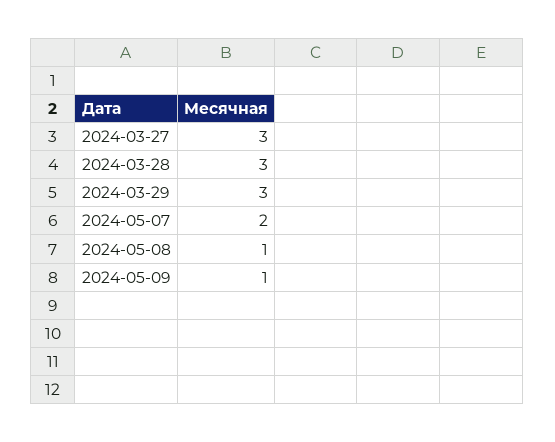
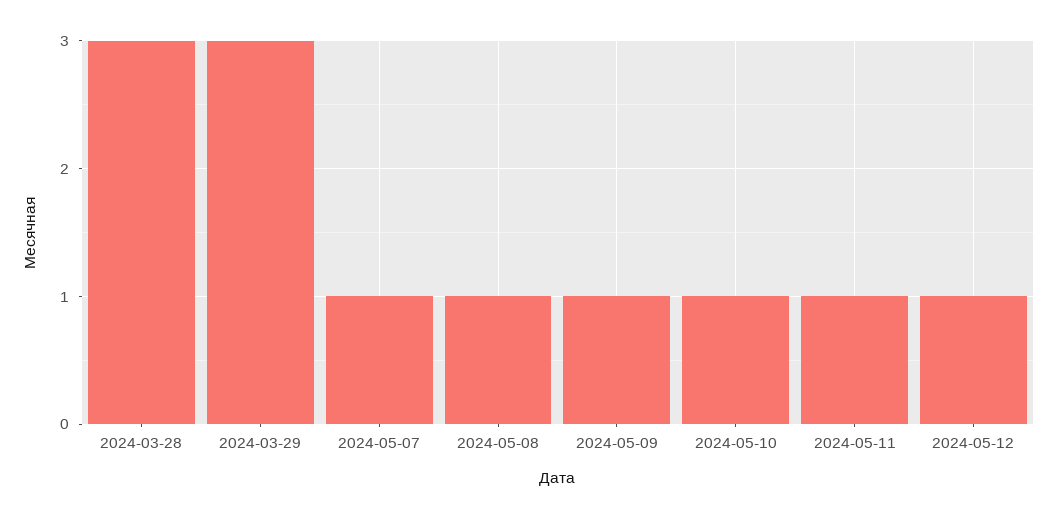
2024-03-27: 3 -> none
2024-05-07: 2 -> 1
2024-05-10: none -> 1
2024-05-11: none -> 1
2024-05-12: none -> 1

